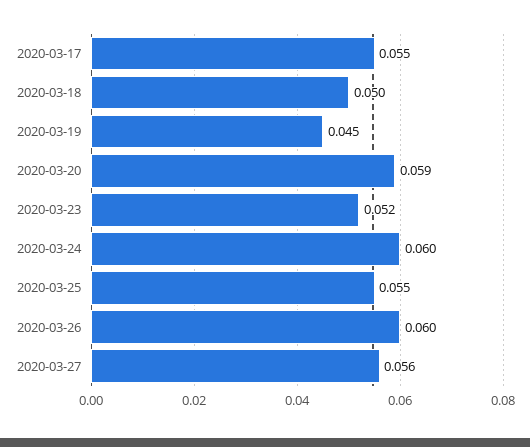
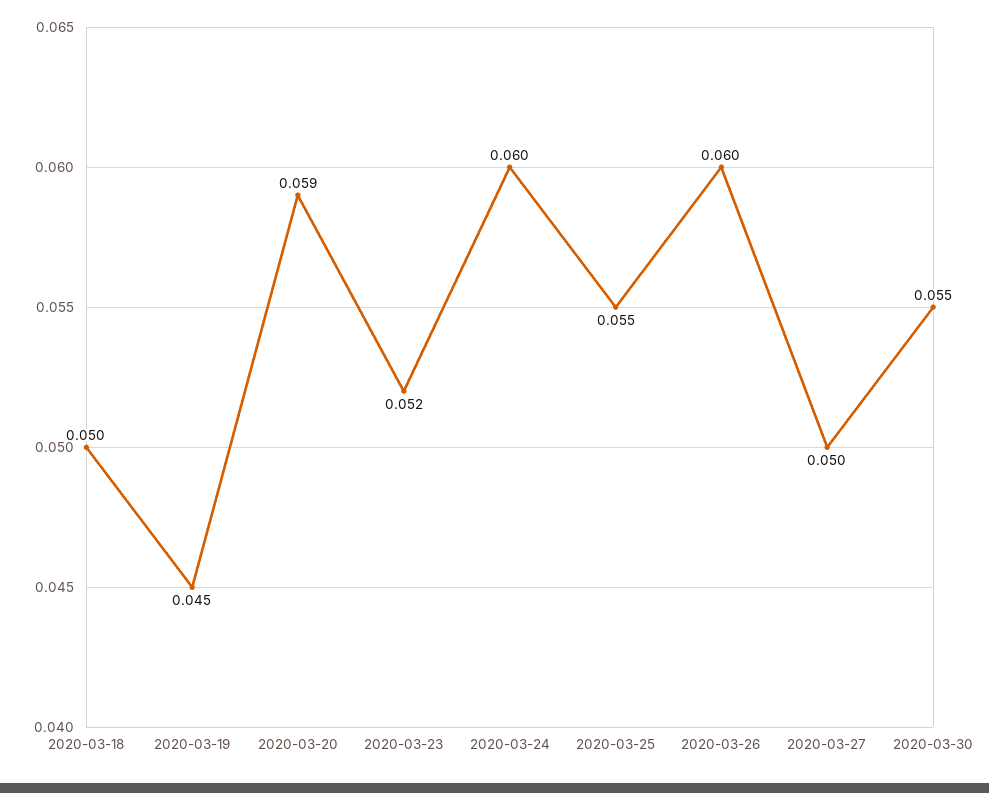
2020-03-17: 0.055 -> none
2020-03-27: 0.056 -> 0.05
2020-03-30: none -> 0.055

